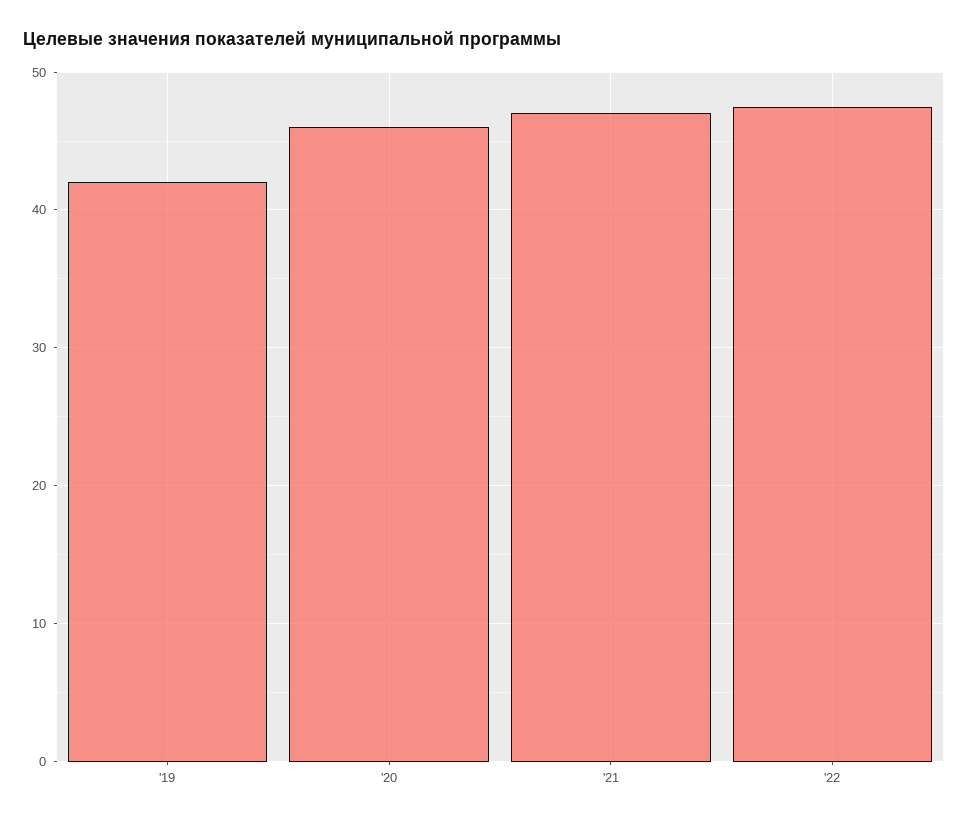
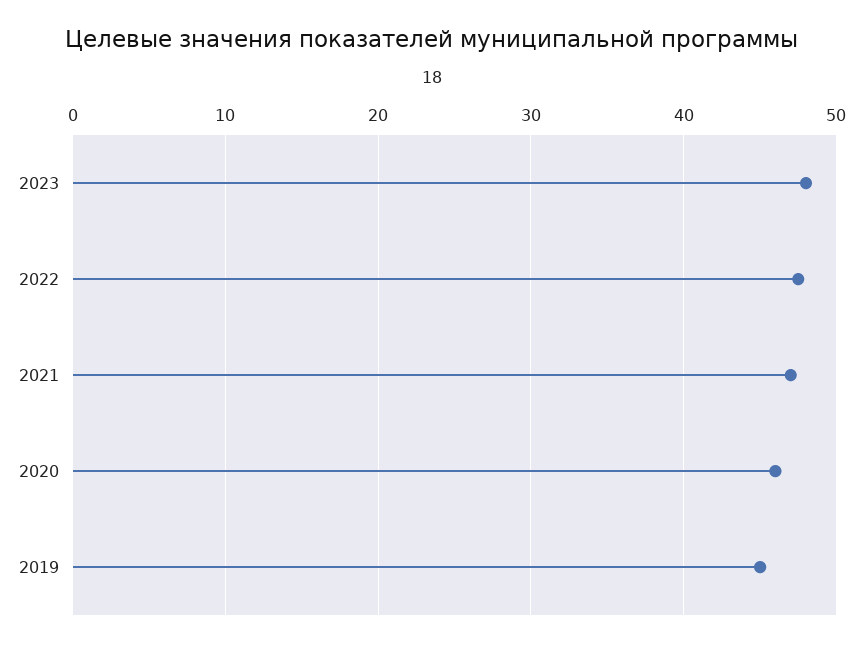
'19: 42 -> 45
2023: none -> 48

